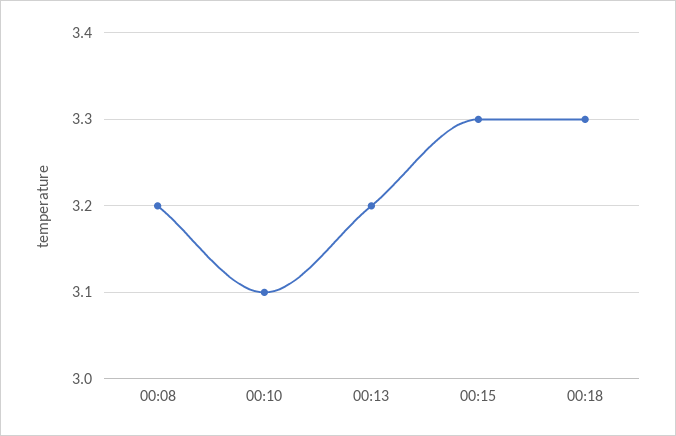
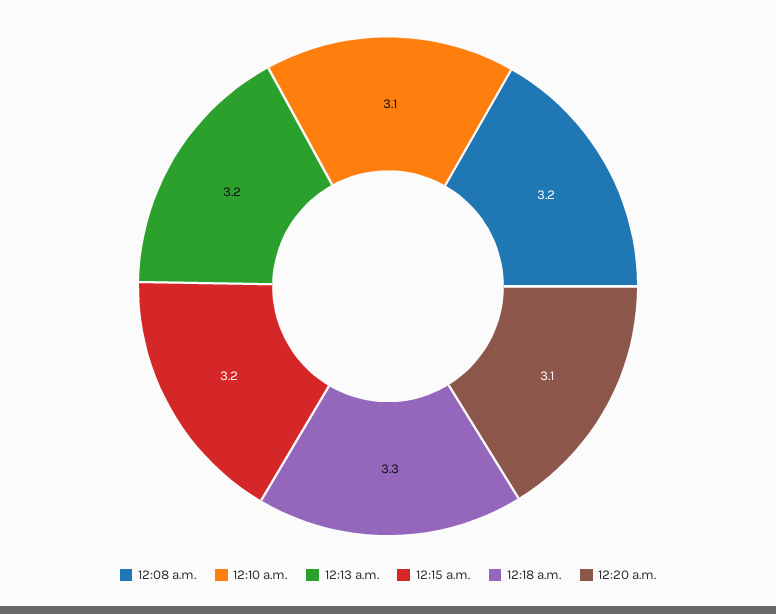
00:15: 3.3 -> 3.2
12:20 a.m.: none -> 3.1

